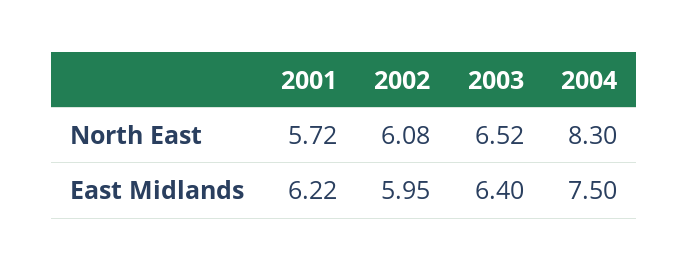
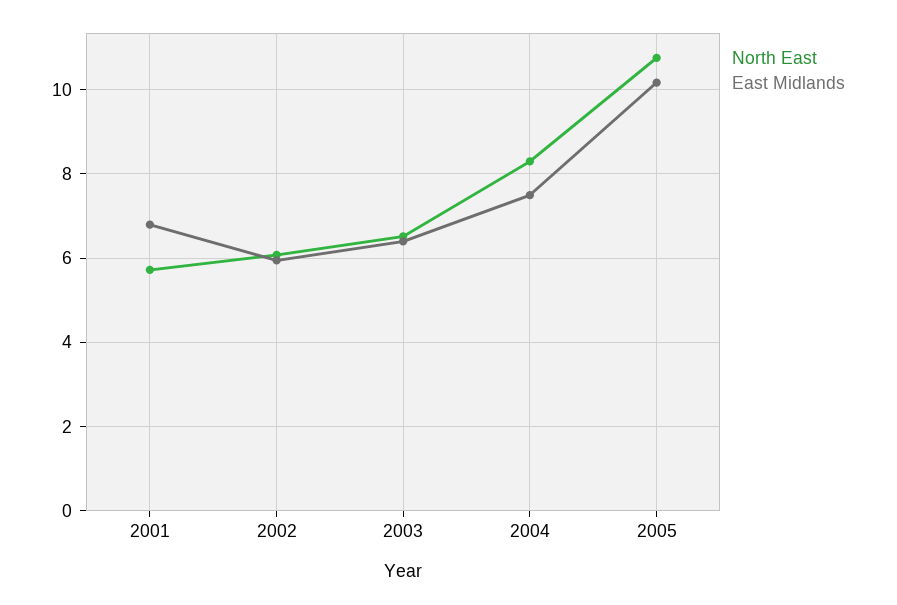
East Midlands, 2001: 6.22 -> 6.8
North East, 2005: none -> 10.8
East Midlands, 2005: none -> 10.2

